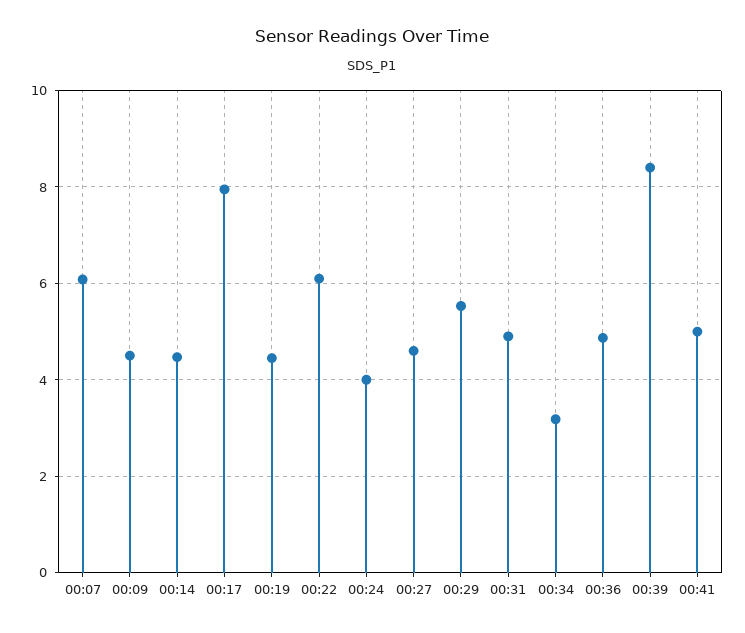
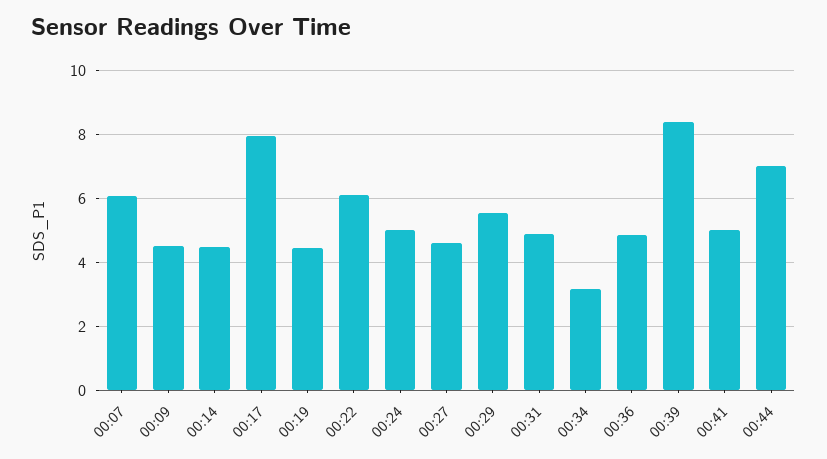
00:24: 4 -> 5
00:44: none -> 7

